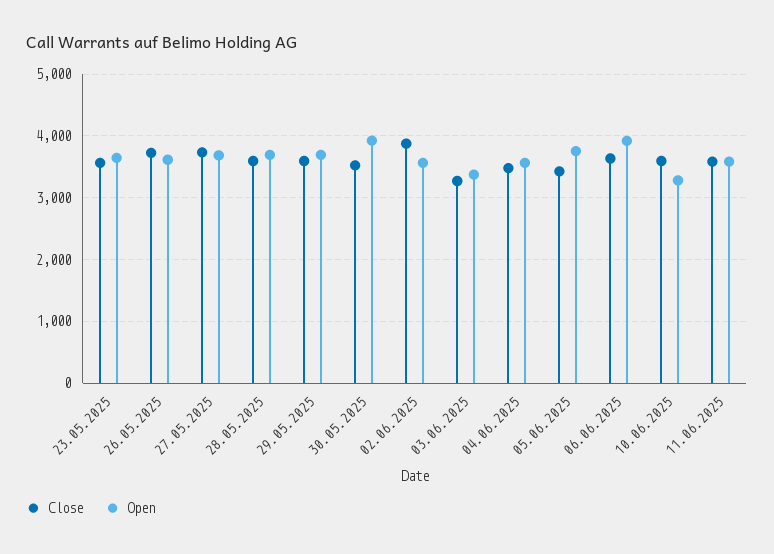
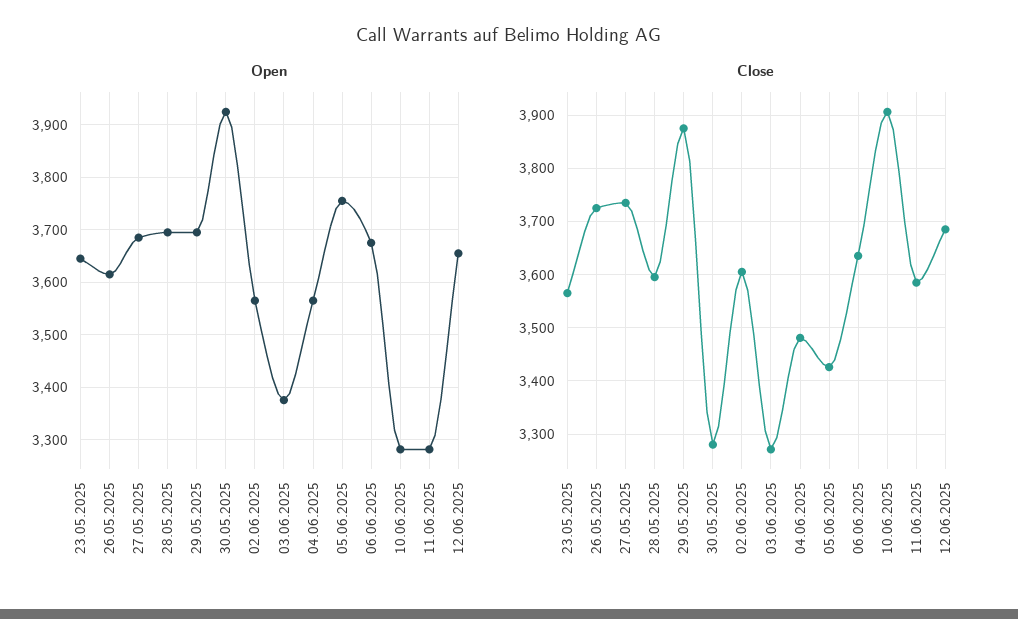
Close, 29.05.2025: 3600 -> 3880
Close, 30.05.2025: 3500 -> 3280
Close, 02.06.2025: 3900 -> 3600
Open, 06.06.2025: 3900 -> 3680
Close, 10.06.2025: 3600 -> 3900
Open, 11.06.2025: 3600 -> 3280
Open, 12.06.2025: none -> 3660
Close, 12.06.2025: none -> 3680

